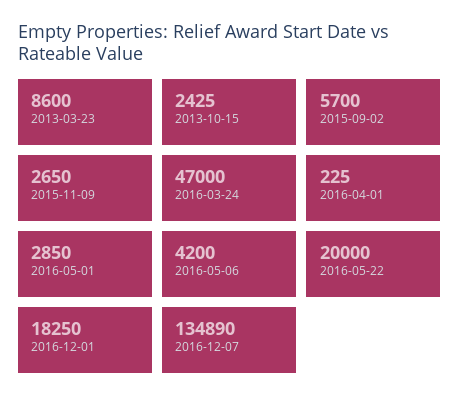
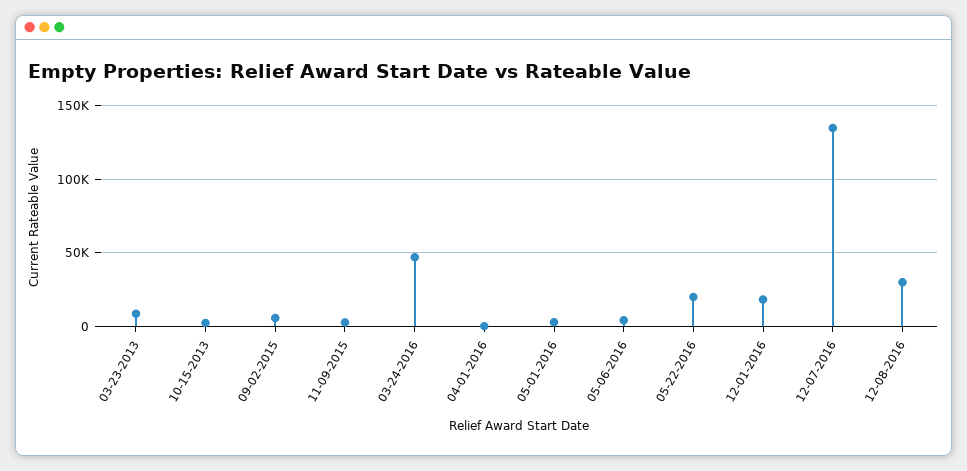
12-08-2016: none -> 30000

